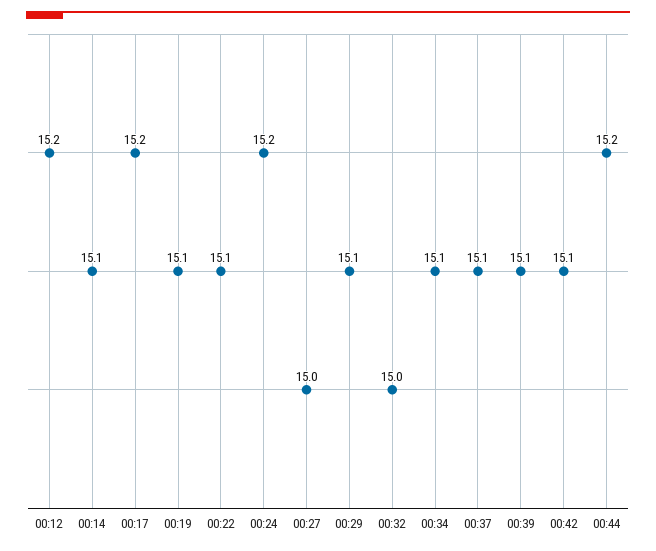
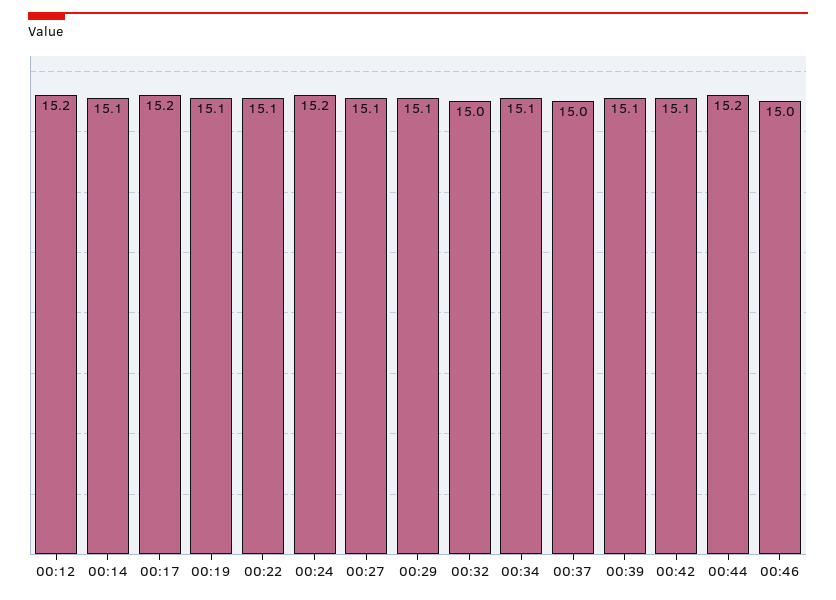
00:27: 15 -> 15.1
00:37: 15.1 -> 15
00:46: none -> 15

